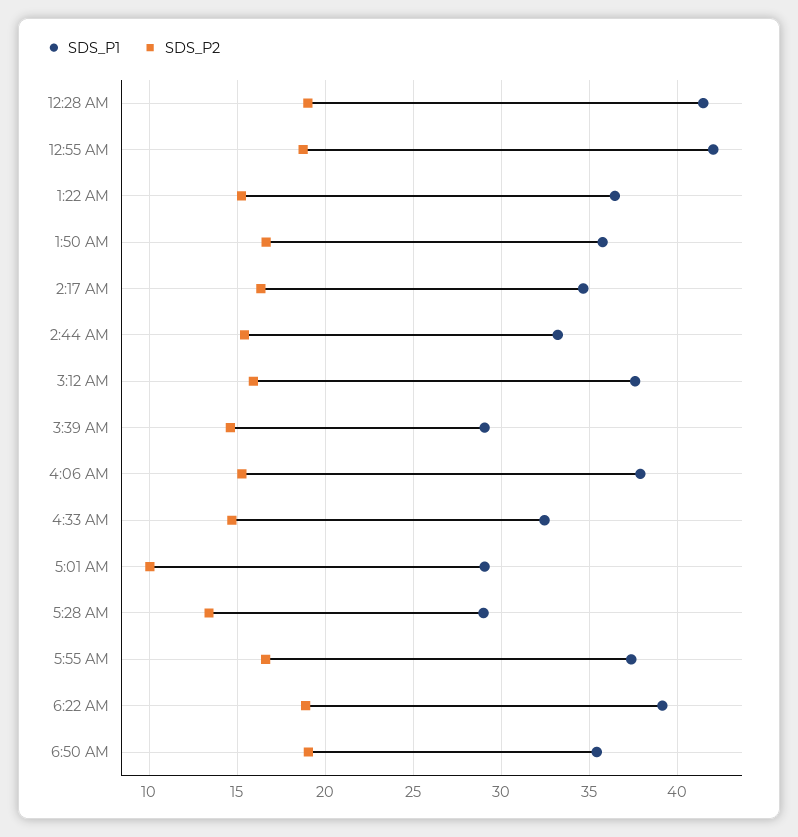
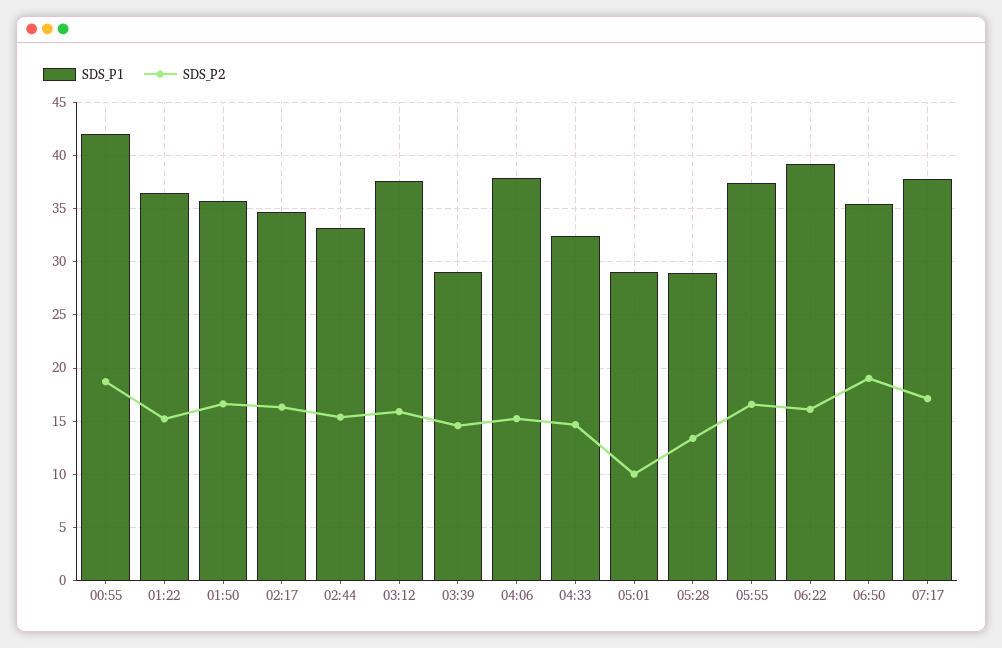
SDS_P1, 12:28 AM: 41.5 -> none
SDS_P2, 12:28 AM: 19 -> none
SDS_P2, 6:22 AM: 19 -> 16
SDS_P1, 07:17: none -> 38
SDS_P2, 07:17: none -> 17

